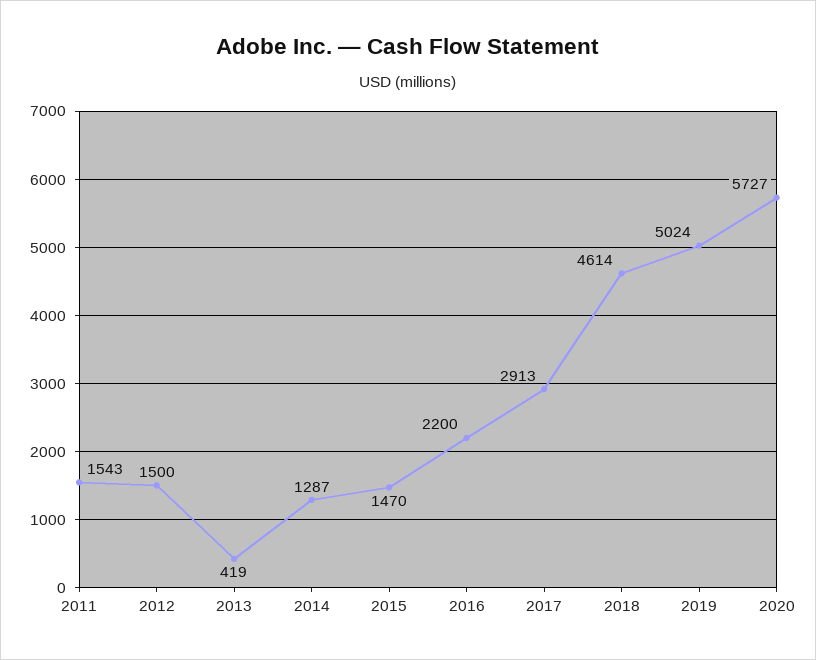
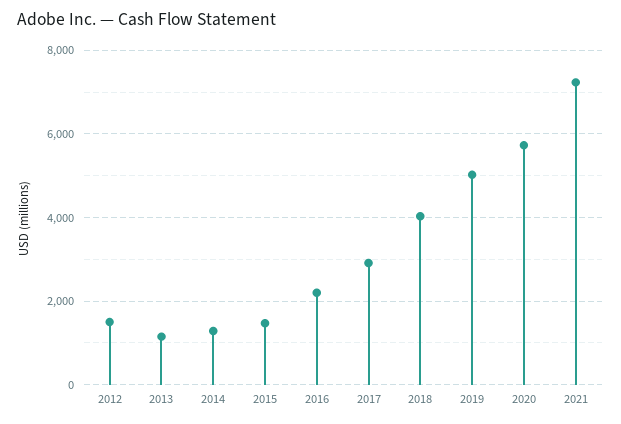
2011: 1543 -> none
2013: 419 -> 1200
2018: 4614 -> 4000
2021: none -> 7200

